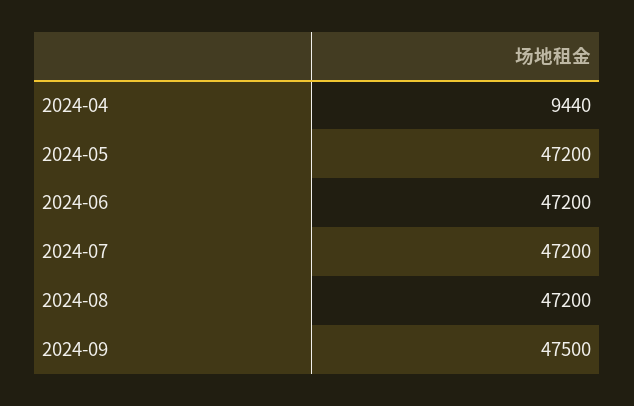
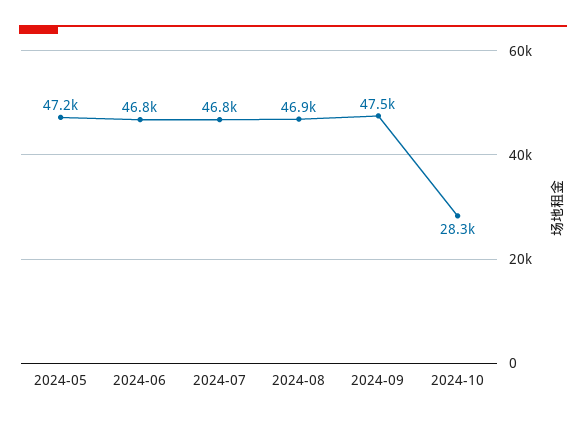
2024-04: 9440 -> none
2024-06: 47200 -> 46800
2024-07: 47200 -> 46800
2024-08: 47200 -> 46900
2024-10: none -> 28300

